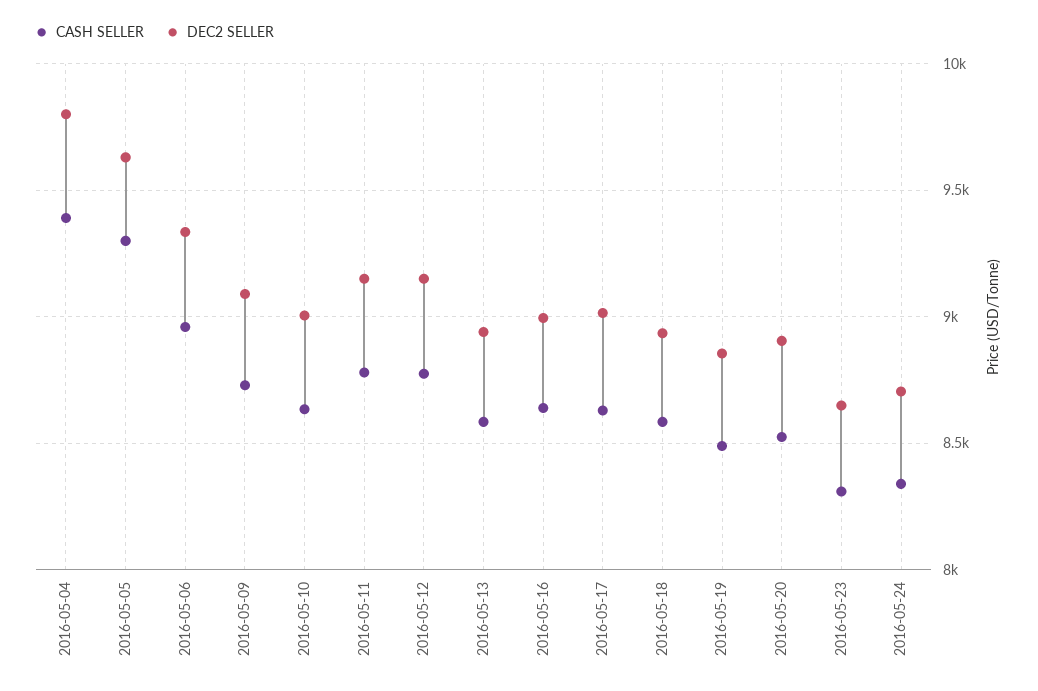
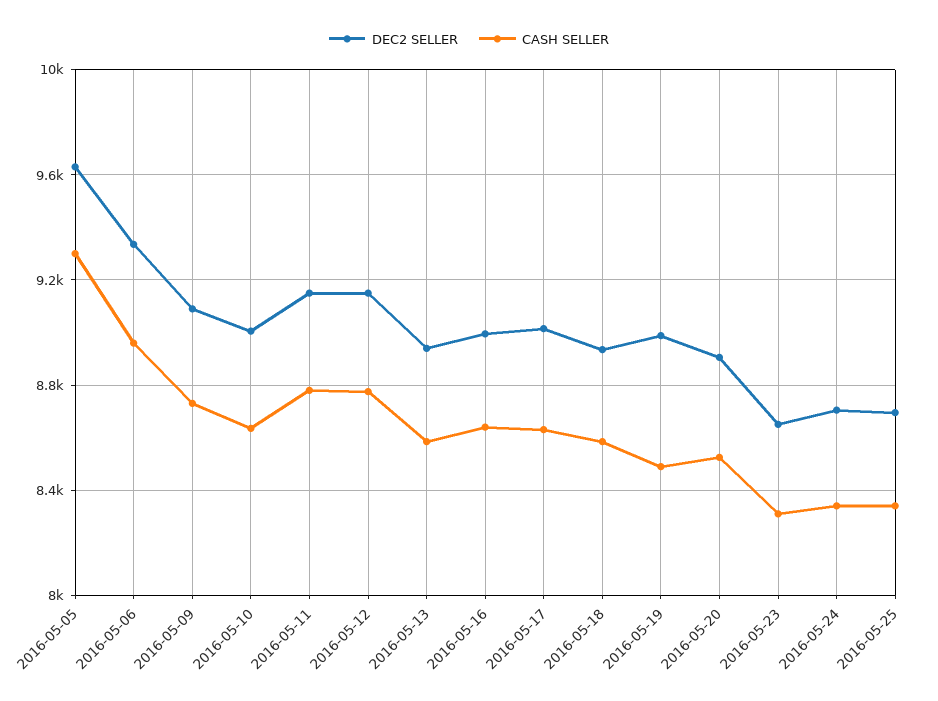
CASH SELLER, 2016-05-04: 9400 -> none
DEC2 SELLER, 2016-05-04: 9800 -> none
DEC2 SELLER, 2016-05-19: 8850 -> 9000
DEC2 SELLER, 2016-05-25: none -> 8700
CASH SELLER, 2016-05-25: none -> 8350

